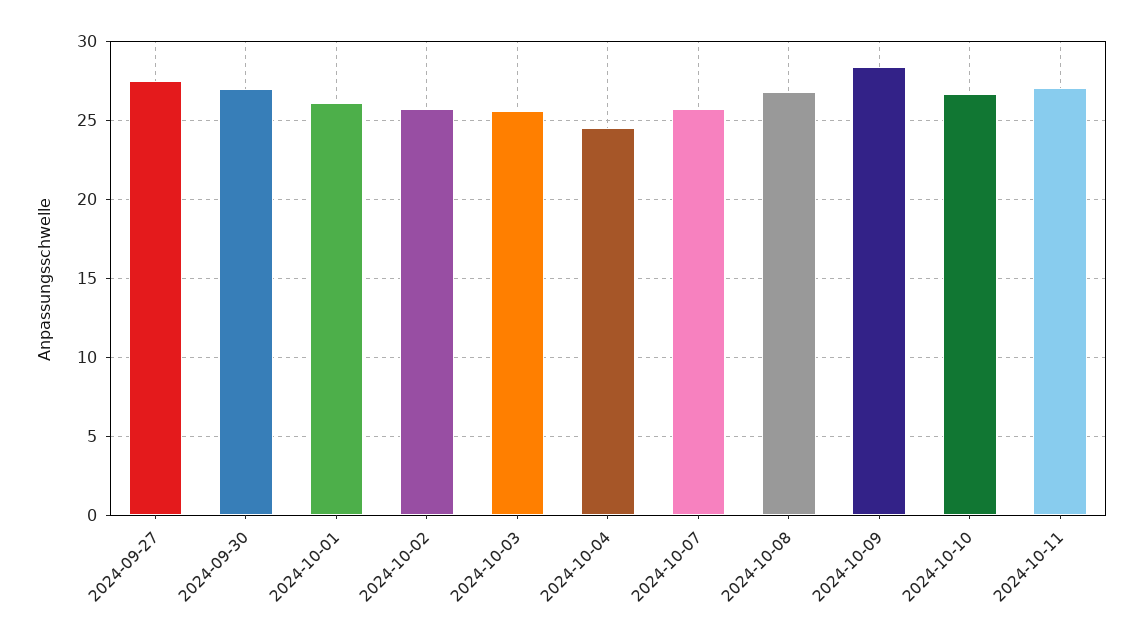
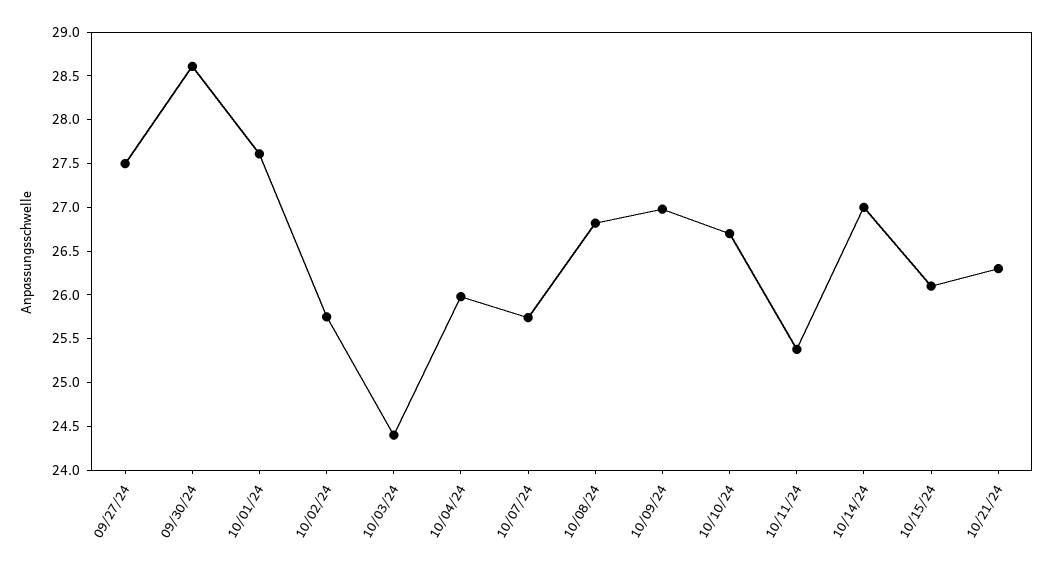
2024-09-30: 27 -> 28.6
2024-10-01: 26 -> 27.6
2024-10-03: 25.5 -> 24.4
2024-10-04: 24.5 -> 26
2024-10-09: 28.5 -> 27
2024-10-11: 27 -> 25.4
10/14/24: none -> 27
10/15/24: none -> 26.1
10/21/24: none -> 26.3

